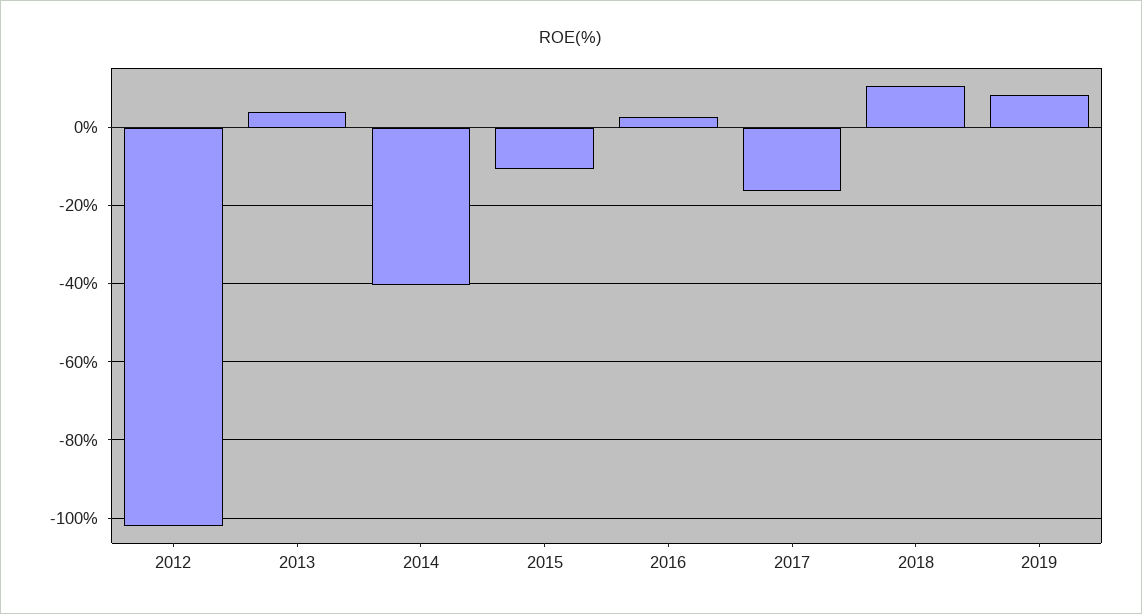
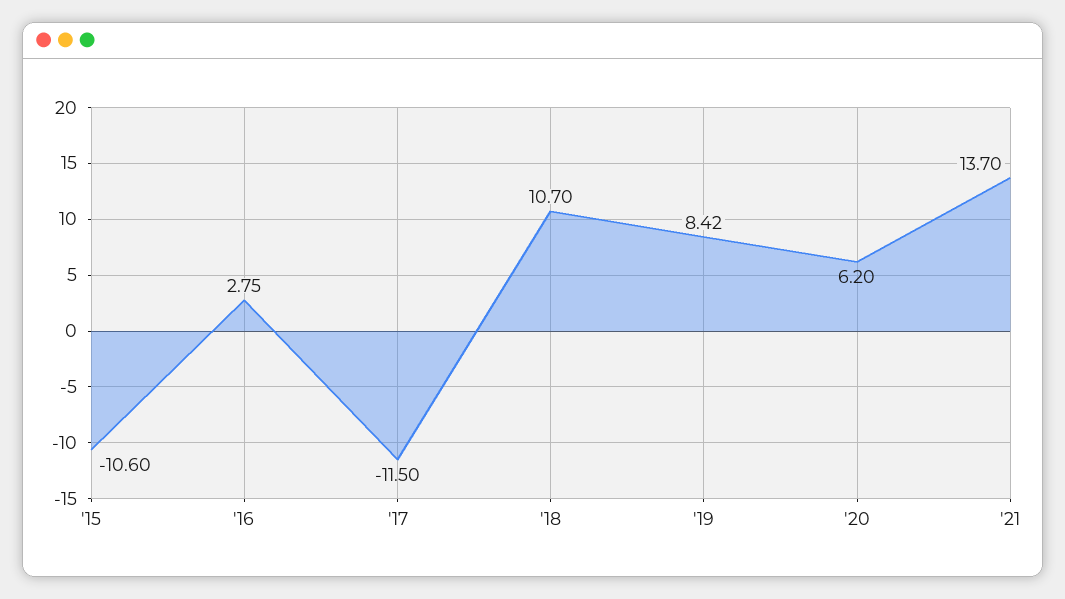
2012: -102 -> none
2013: 4 -> none
2014: -40 -> none
2017: -16 -> -11.5
'20: none -> 6.2
'21: none -> 13.7

